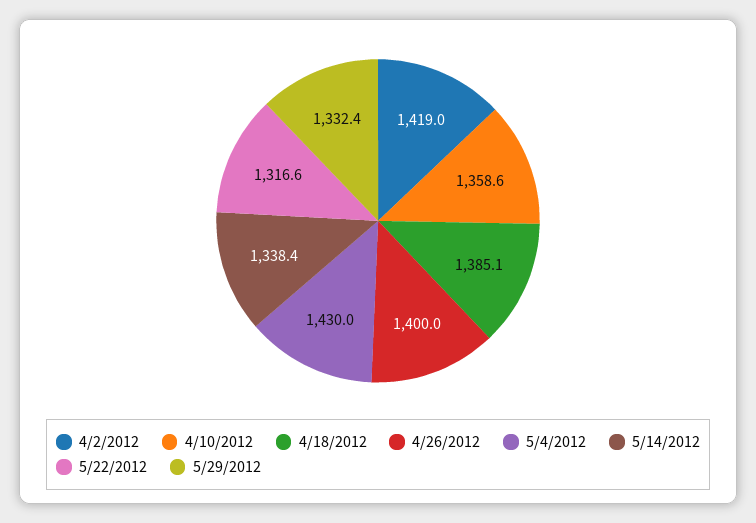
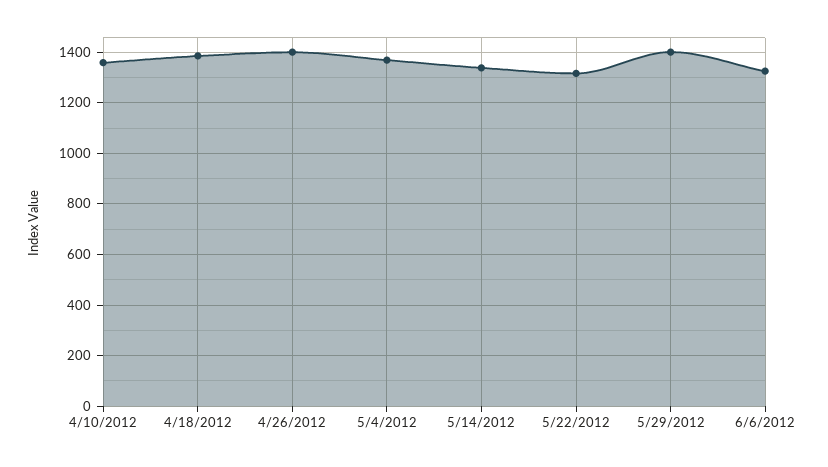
4/2/2012: 1419 -> none
5/4/2012: 1430 -> 1375
5/29/2012: 1332.4 -> 1400
6/6/2012: none -> 1325

